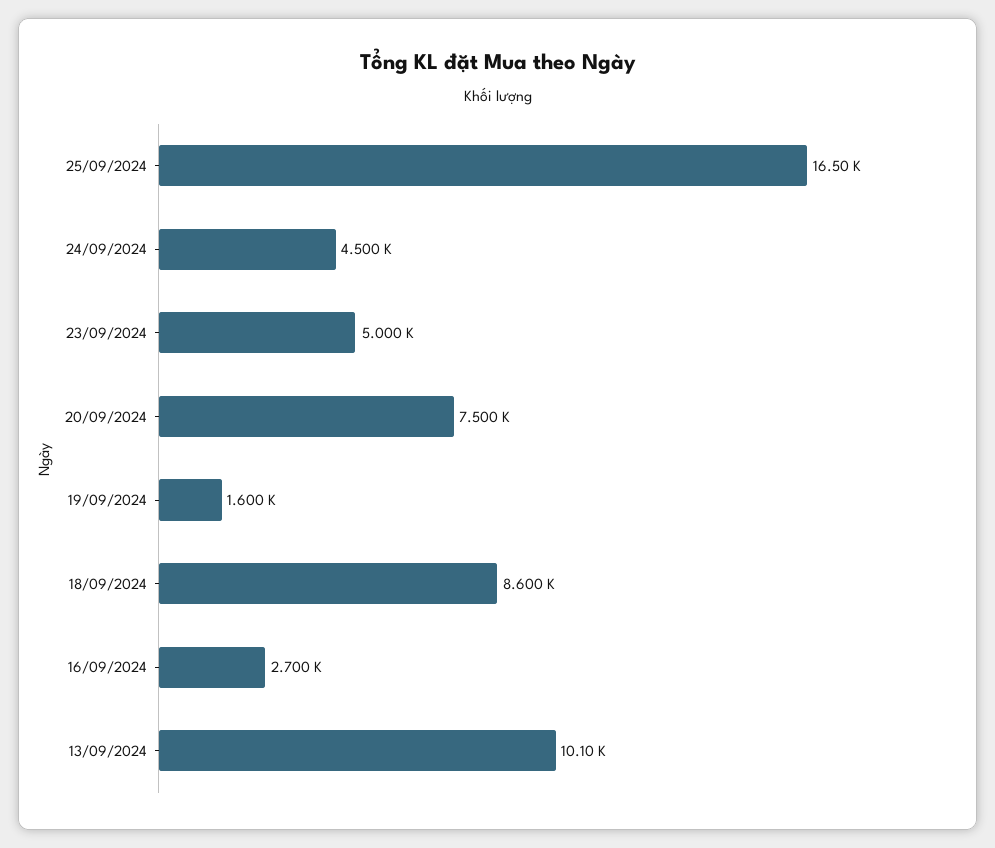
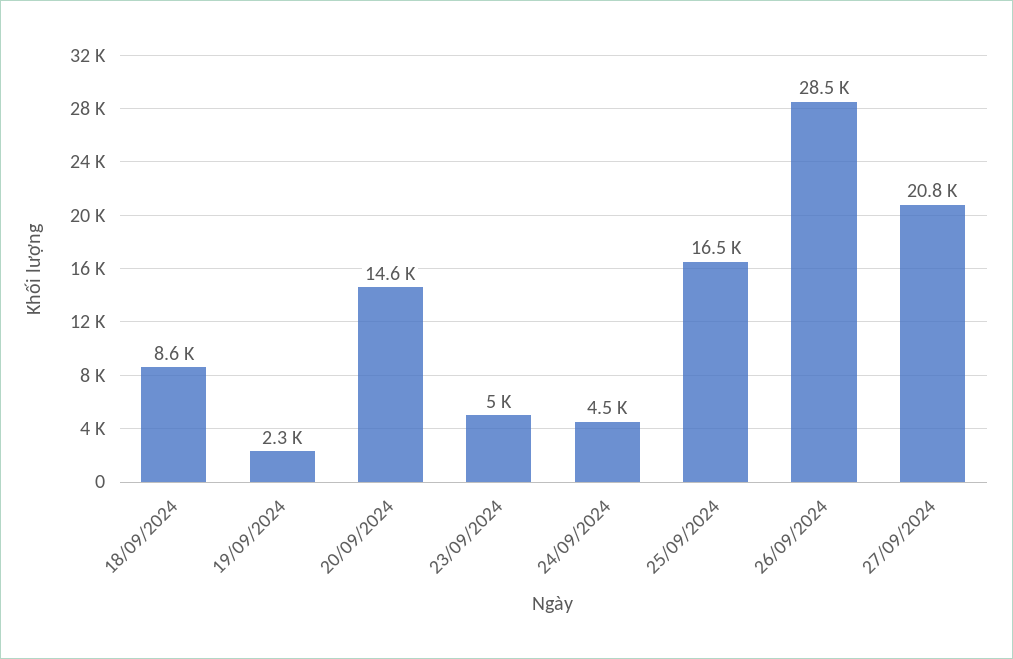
20/09/2024: 7500 -> 14600
19/09/2024: 1600 -> 2300
16/09/2024: 2700 -> none
13/09/2024: 10100 -> none
26/09/2024: none -> 28500
27/09/2024: none -> 20800

